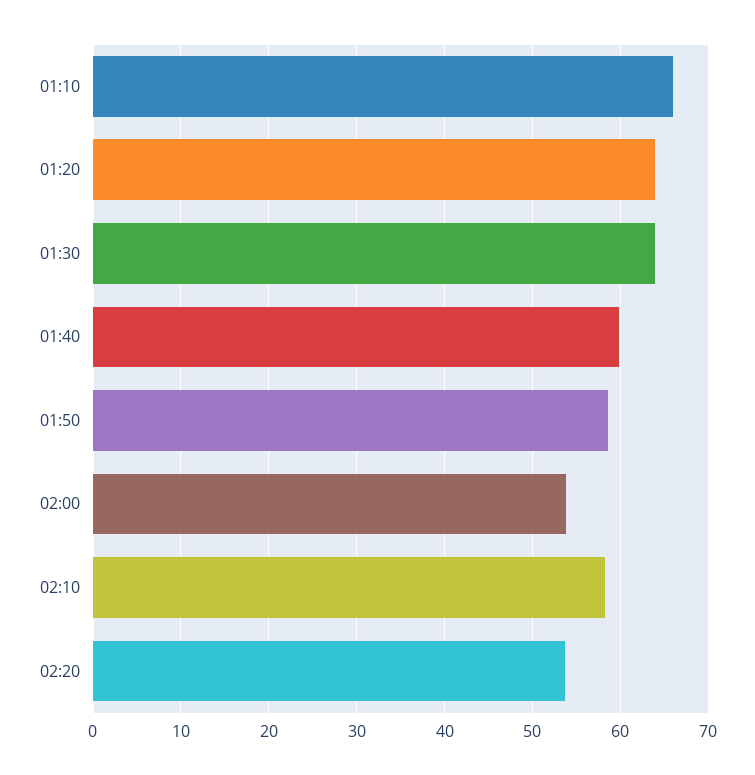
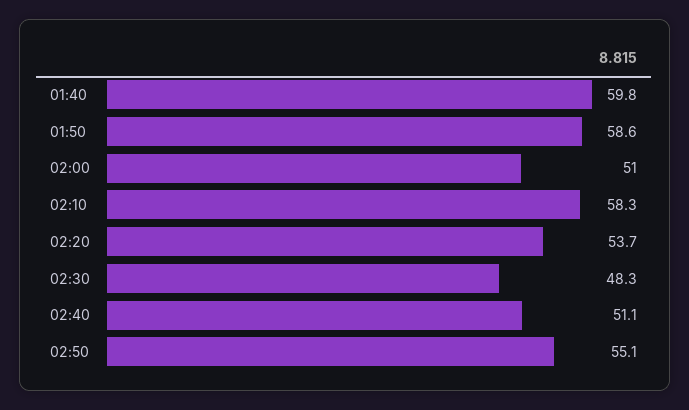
01:10: 66 -> none
01:20: 64 -> none
01:30: 64 -> none
02:00: 54 -> 51
02:30: none -> 48.3
02:40: none -> 51.1
02:50: none -> 55.1

